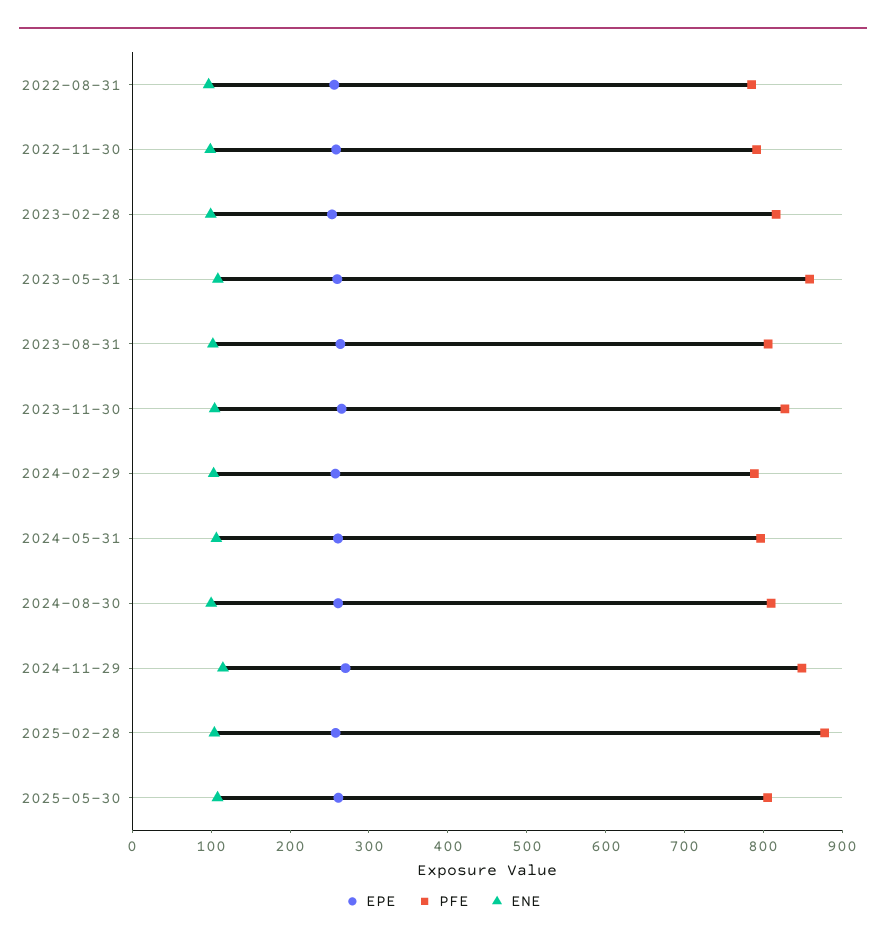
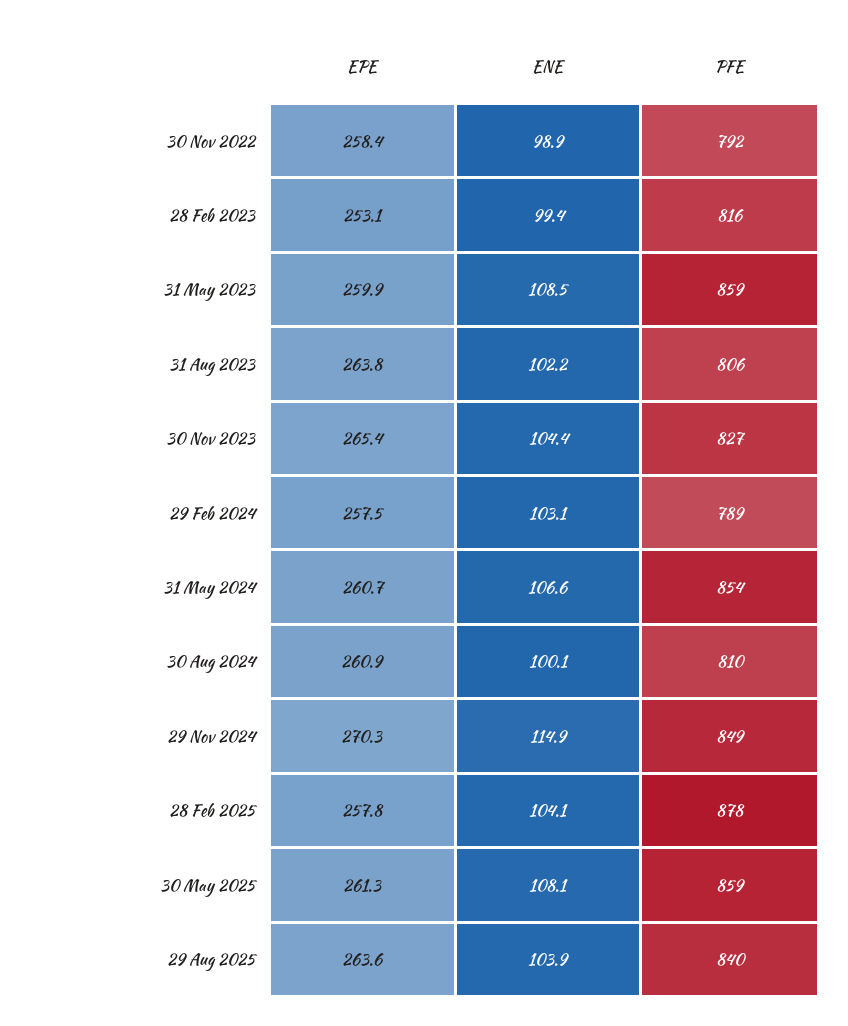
EPE, 2022-08-31: 260 -> none
PFE, 2022-08-31: 780 -> none
ENE, 2022-08-31: 100 -> none
PFE, 2024-05-31: 800 -> 854
PFE, 2025-05-30: 800 -> 859
EPE, 29 Aug 2025: none -> 263.6
ENE, 29 Aug 2025: none -> 103.9
PFE, 29 Aug 2025: none -> 840

